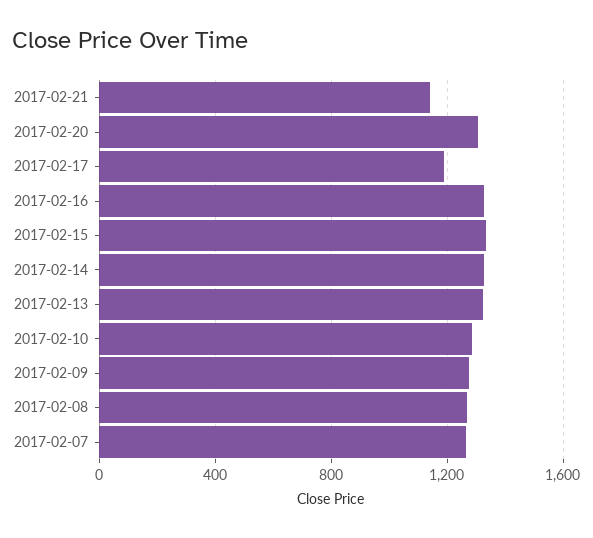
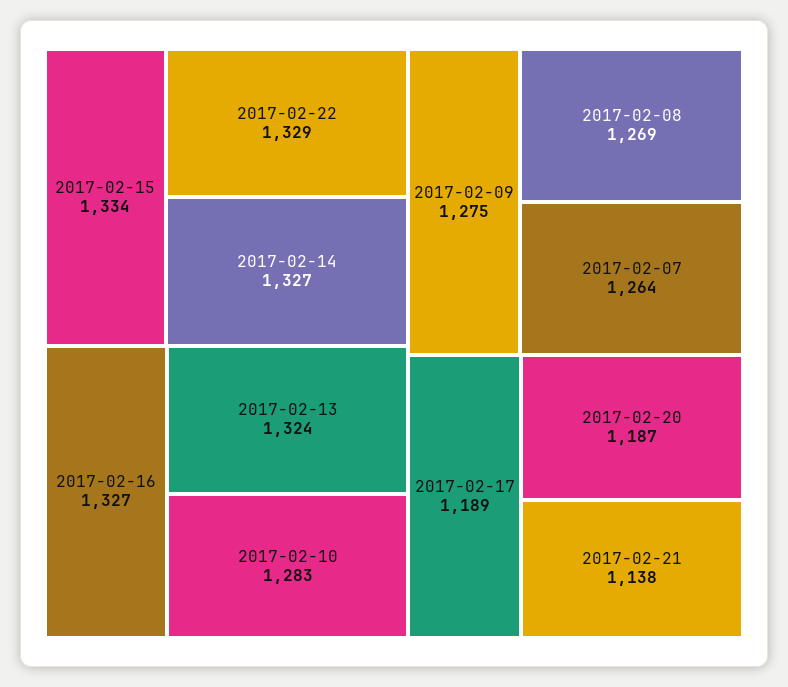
2017-02-20: 1300 -> 1187
2017-02-22: none -> 1329

